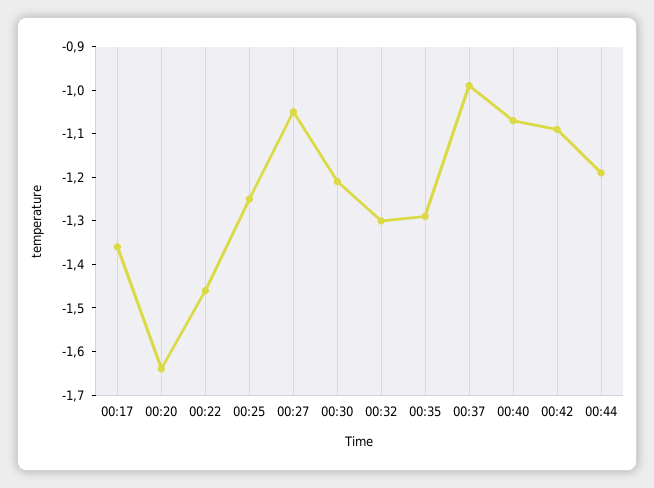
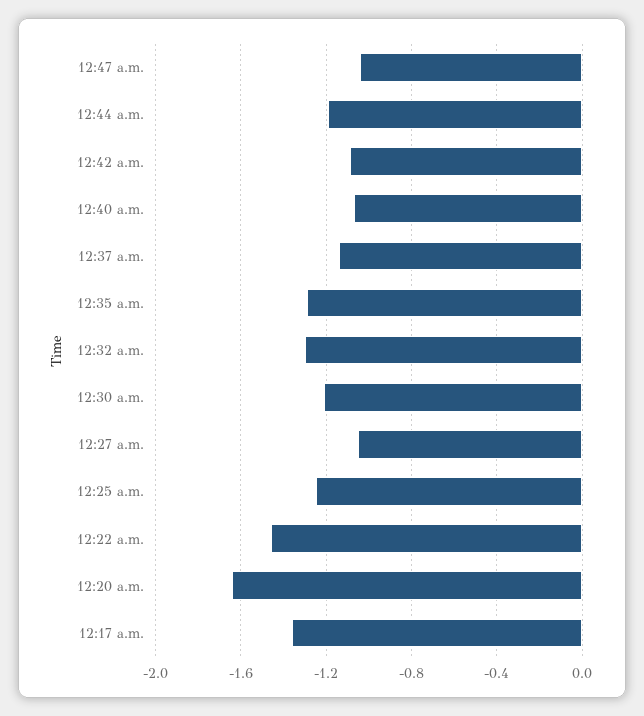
00:37: -1 -> -1.15
12:47 a.m.: none -> -1.05

